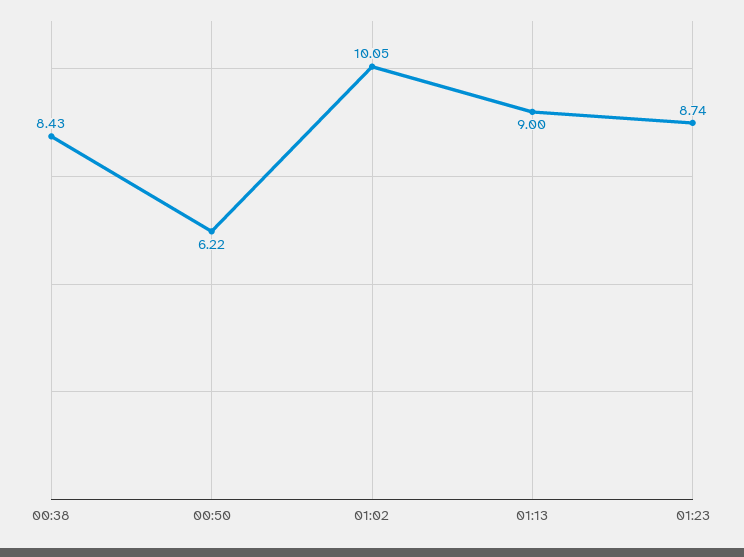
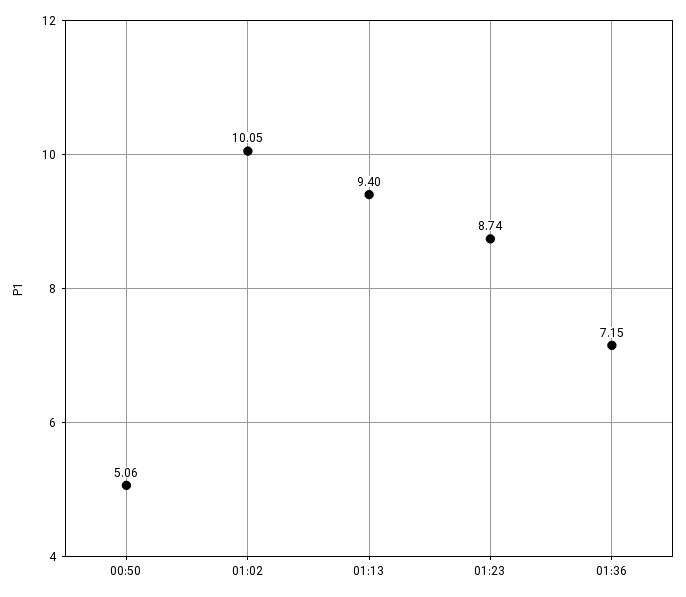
00:38: 8.43 -> none
00:50: 6.22 -> 5.06
01:13: 9 -> 9.4
01:36: none -> 7.15

